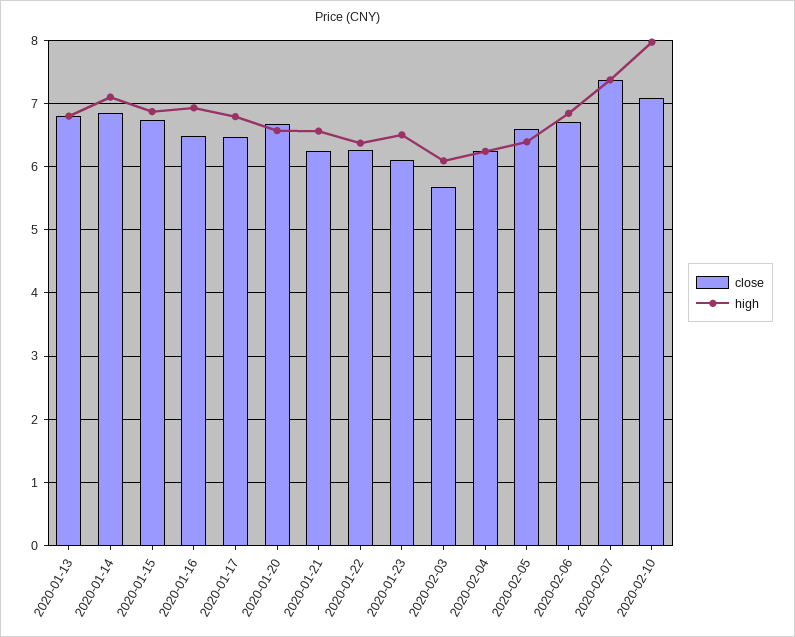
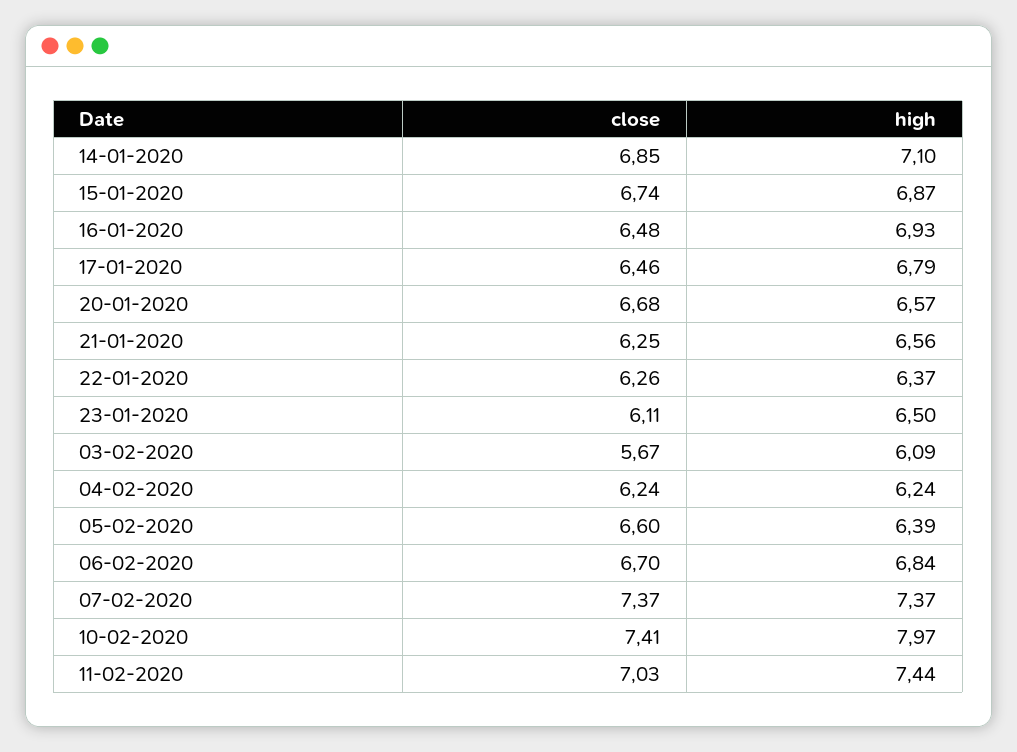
close, 2020-01-13: 6.8 -> none
high, 2020-01-13: 6.8 -> none
close, 2020-02-10: 7.1 -> 7.41
close, 11-02-2020: none -> 7.03
high, 11-02-2020: none -> 7.44

